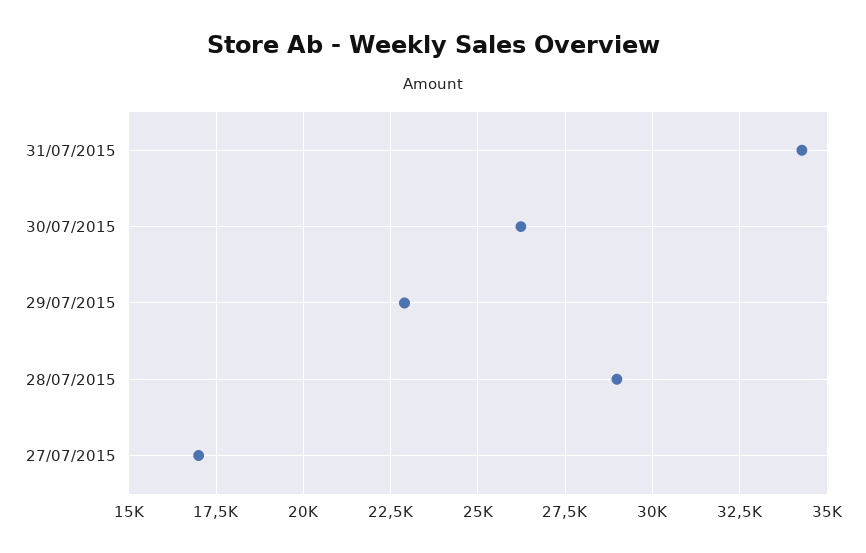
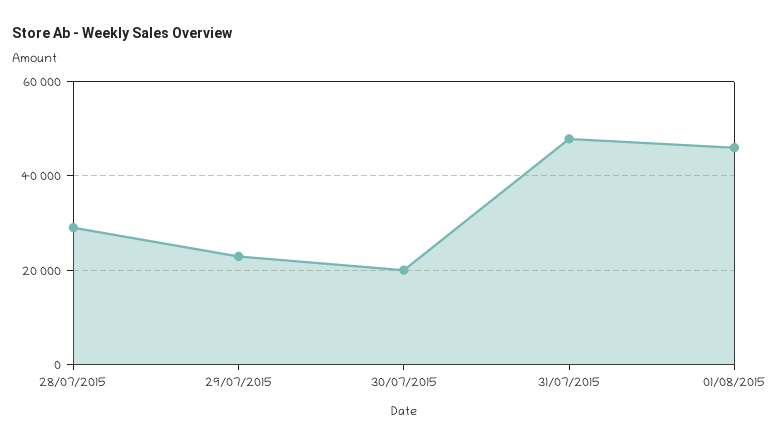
31/07/2015: 34250 -> 48000
30/07/2015: 26250 -> 20000
27/07/2015: 17000 -> none
01/08/2015: none -> 46000

